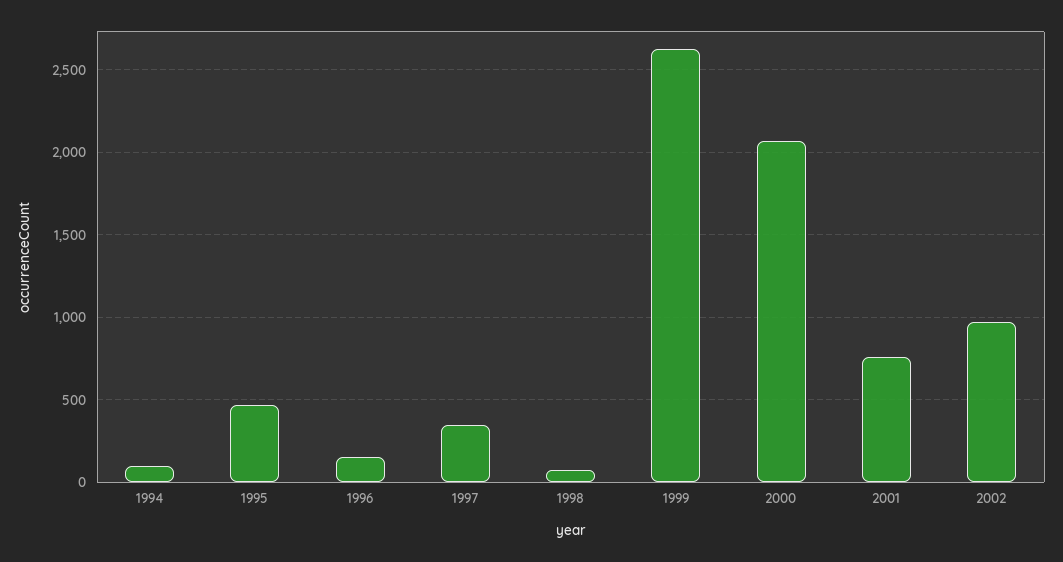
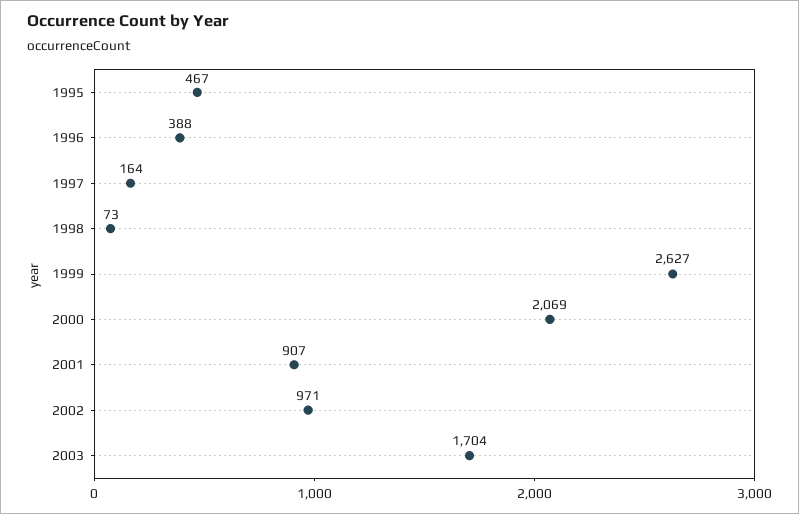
1994: 100 -> none
1996: 150 -> 388
1997: 350 -> 164
2001: 750 -> 907
2003: none -> 1704

